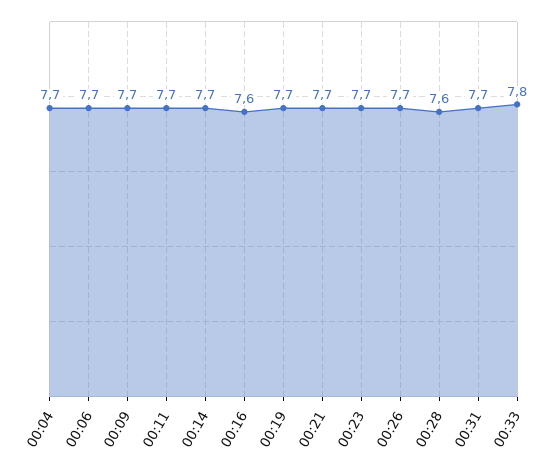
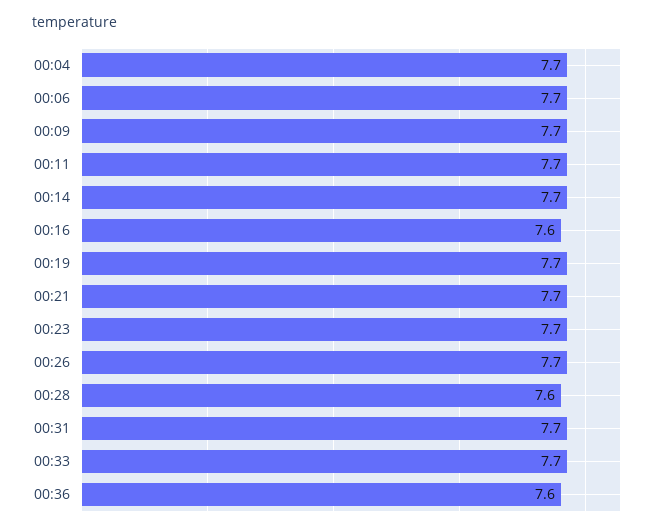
00:33: 7.8 -> 7.7
00:36: none -> 7.6

